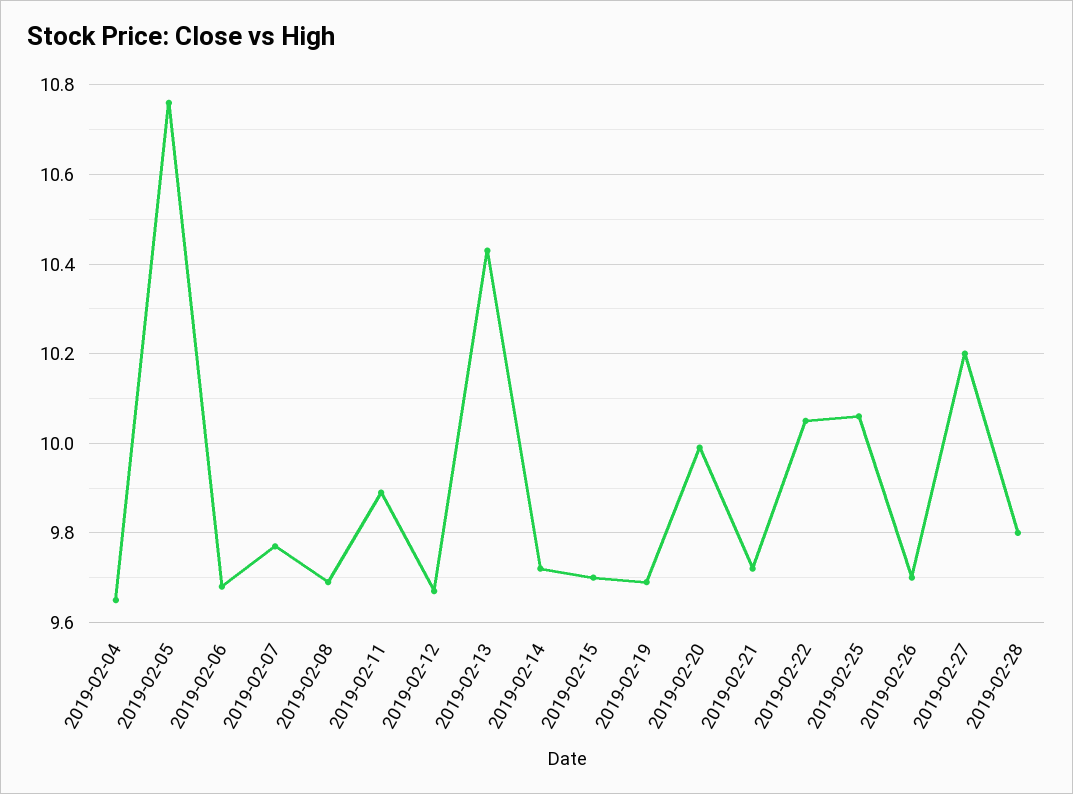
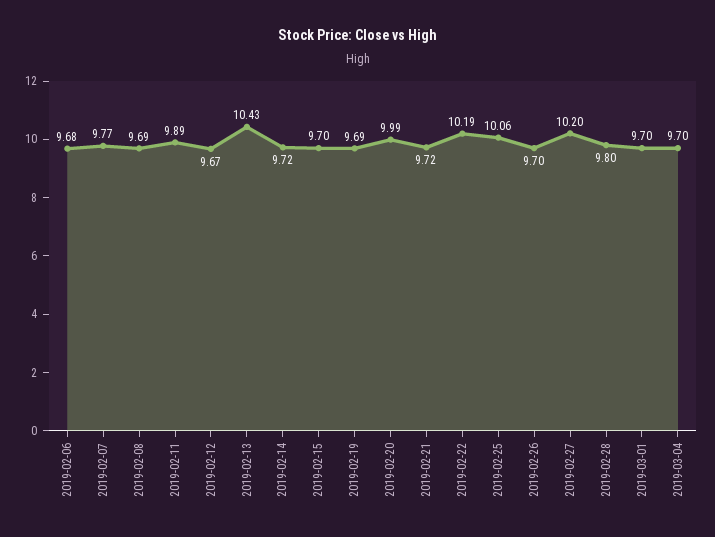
2019-02-04: 9.65 -> none
2019-02-05: 10.75 -> none
2019-02-22: 10.05 -> 10.19
2019-03-01: none -> 9.7
2019-03-04: none -> 9.7

